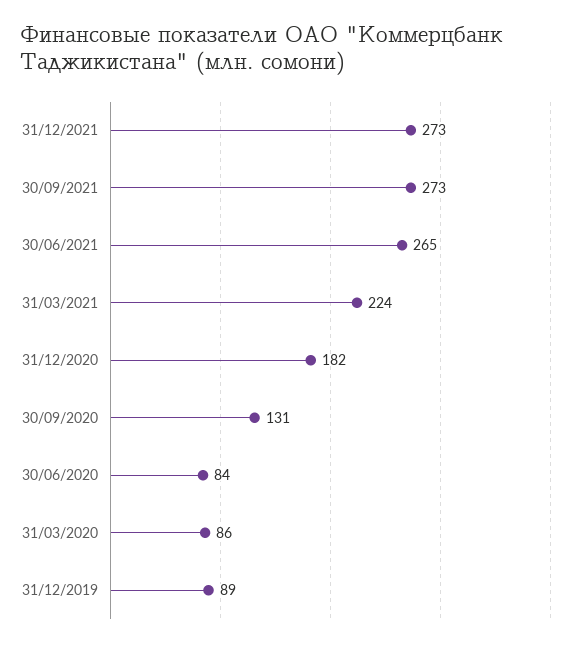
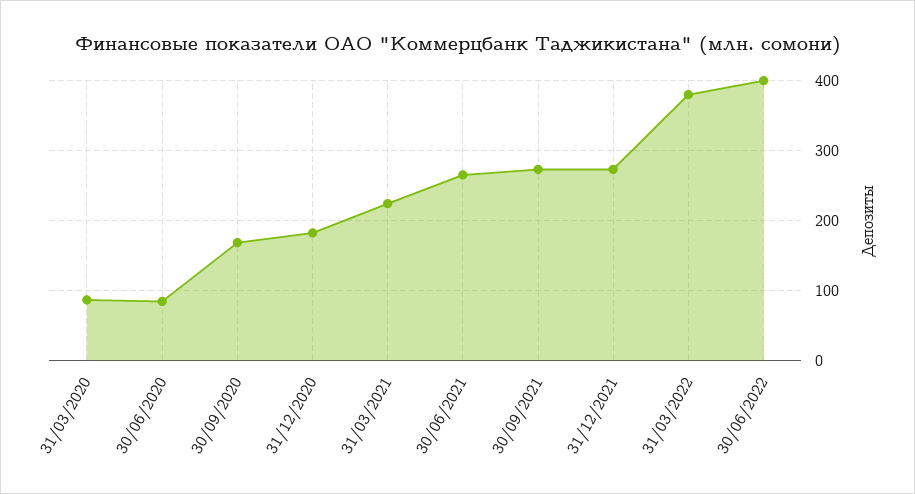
30/09/2020: 131 -> 170
31/12/2019: 89 -> none
31/03/2022: none -> 380
30/06/2022: none -> 400

